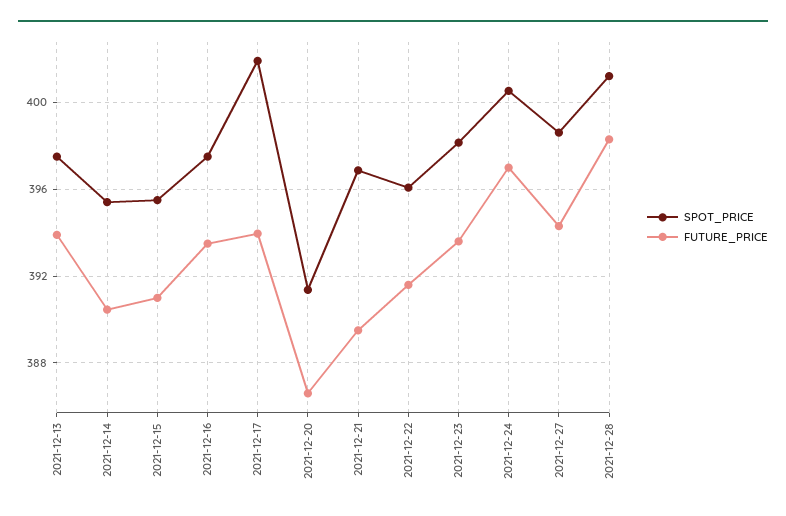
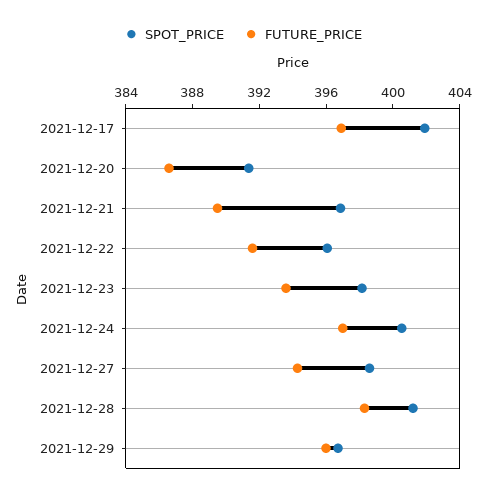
SPOT_PRICE, 2021-12-13: 397.5 -> none
FUTURE_PRICE, 2021-12-13: 394 -> none
SPOT_PRICE, 2021-12-14: 395.5 -> none
FUTURE_PRICE, 2021-12-14: 390.5 -> none
SPOT_PRICE, 2021-12-15: 395.5 -> none
FUTURE_PRICE, 2021-12-15: 391 -> none
SPOT_PRICE, 2021-12-16: 397.5 -> none
FUTURE_PRICE, 2021-12-16: 393.5 -> none
FUTURE_PRICE, 2021-12-17: 394 -> 397
SPOT_PRICE, 2021-12-29: none -> 397
FUTURE_PRICE, 2021-12-29: none -> 396

